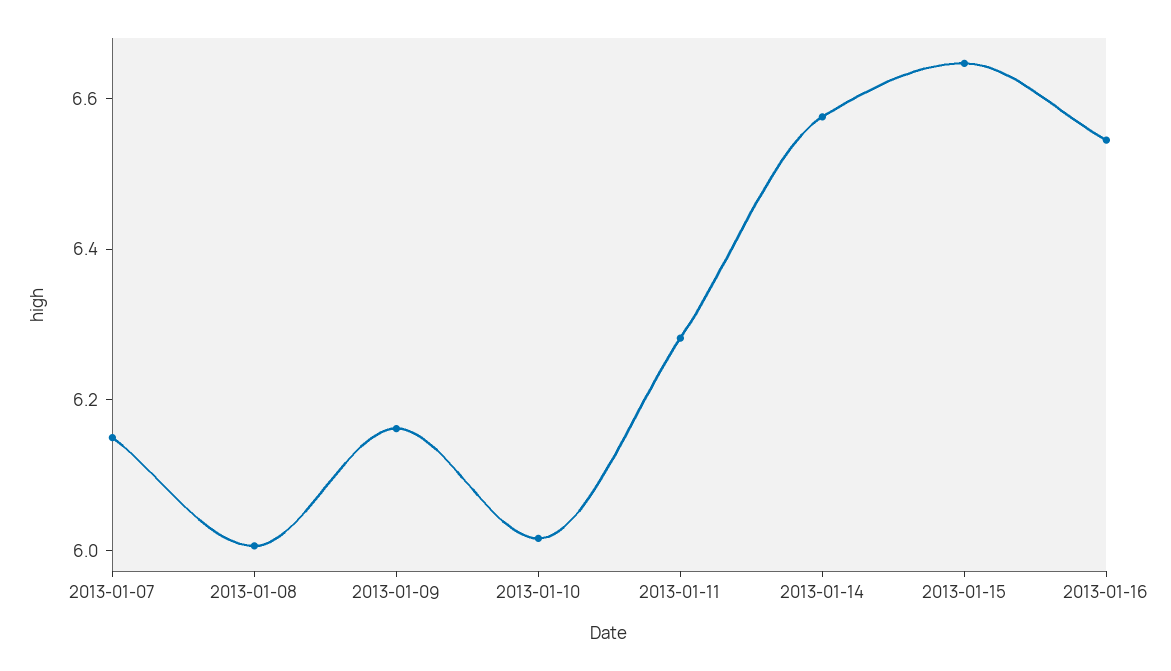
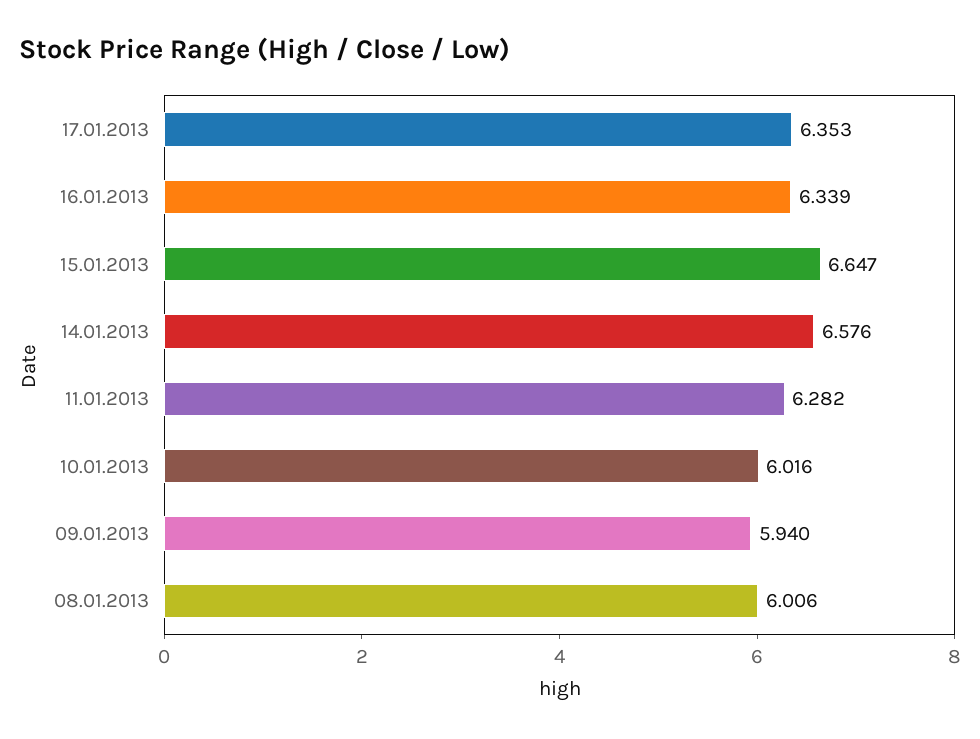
2013-01-07: 6.15 -> none
2013-01-09: 6.15 -> 5.94
2013-01-16: 6.55 -> 6.339
17.01.2013: none -> 6.353

